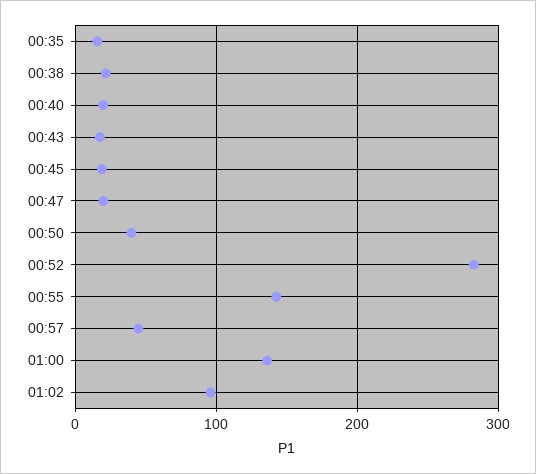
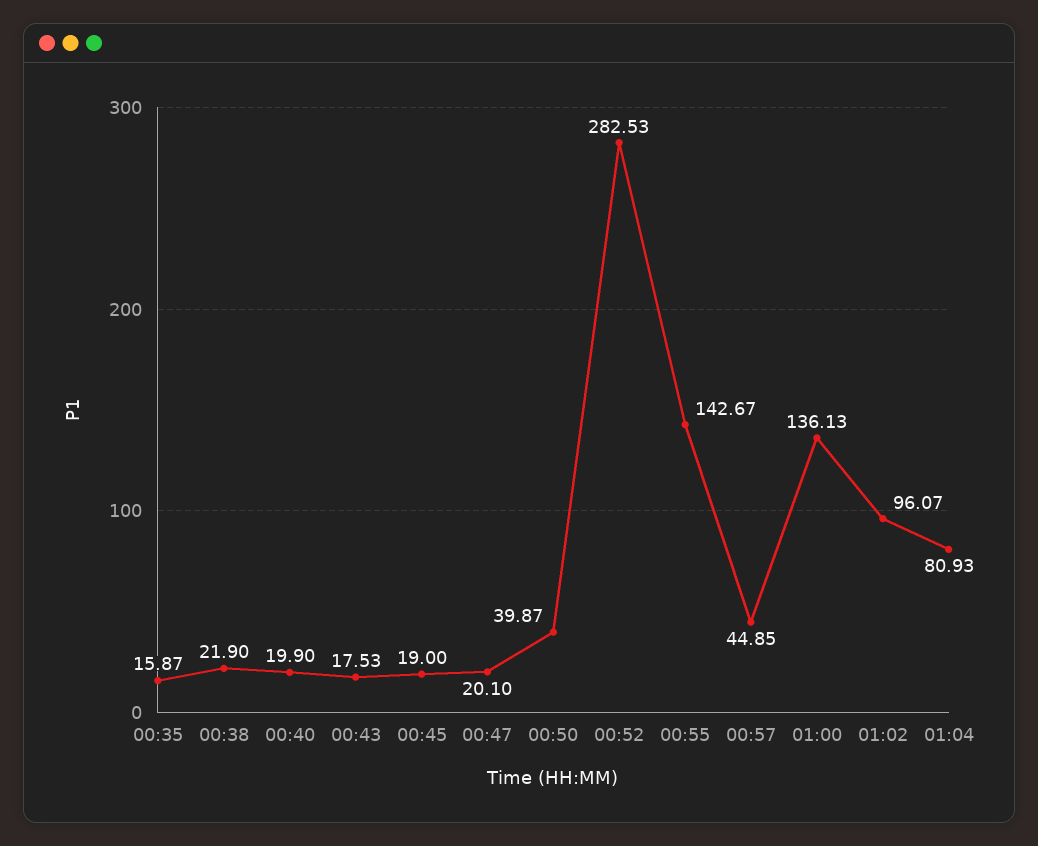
01:04: none -> 80.93

